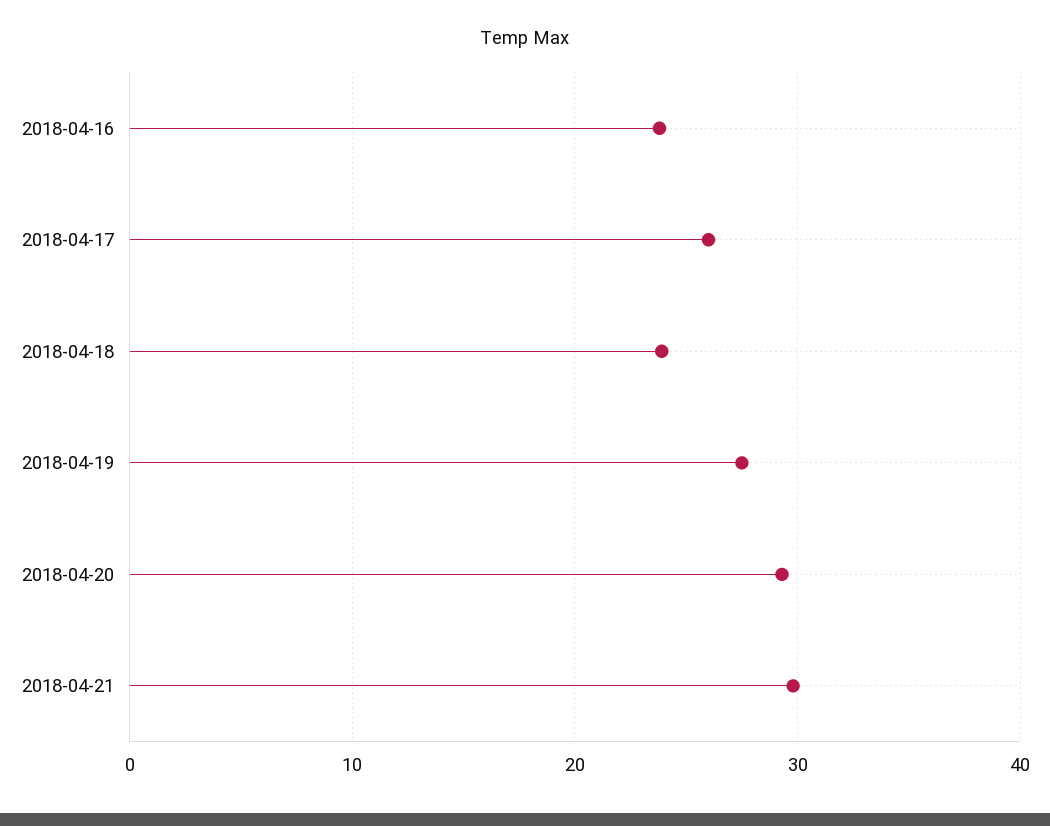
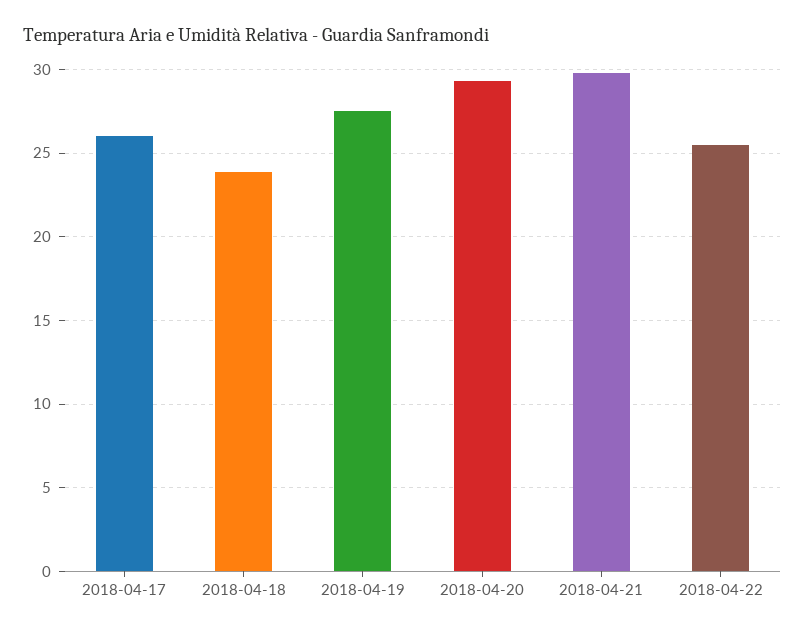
2018-04-16: 24 -> none
2018-04-22: none -> 25.5

